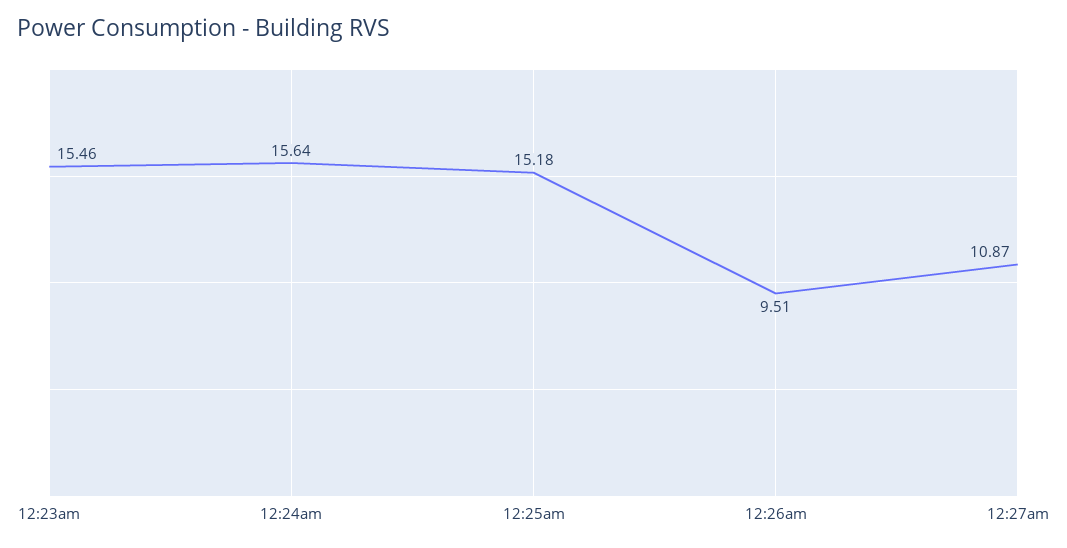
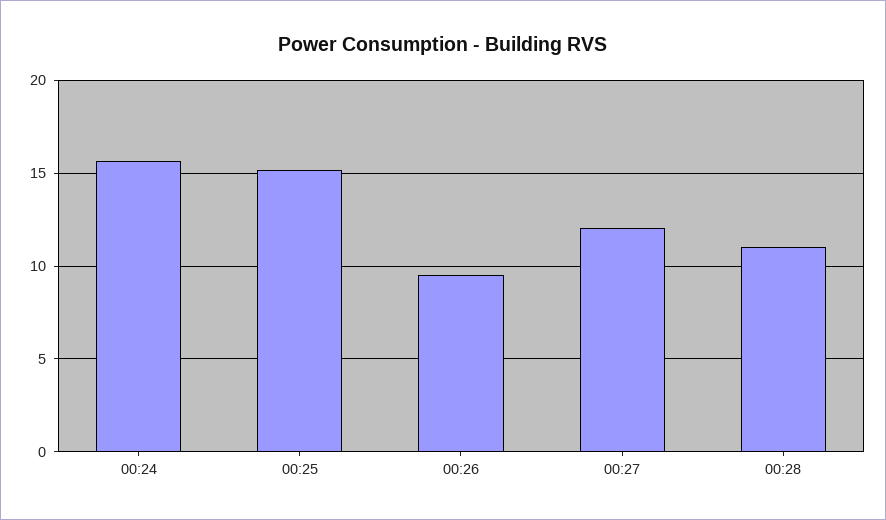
12:23am: 15.46 -> none
12:27am: 10.87 -> 12
00:28: none -> 11

